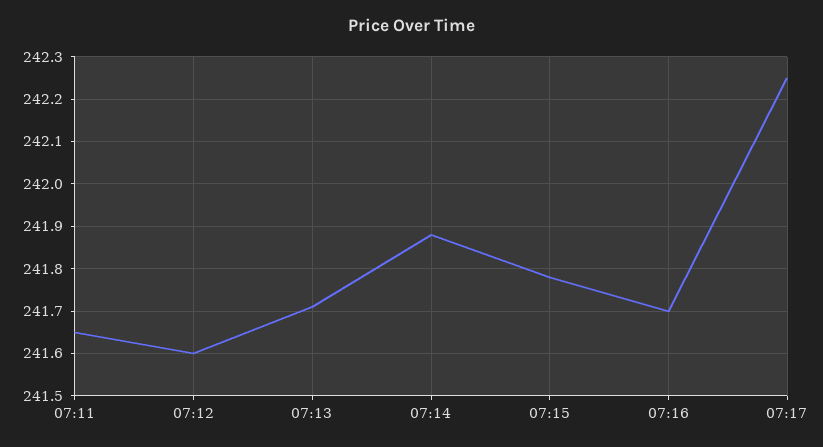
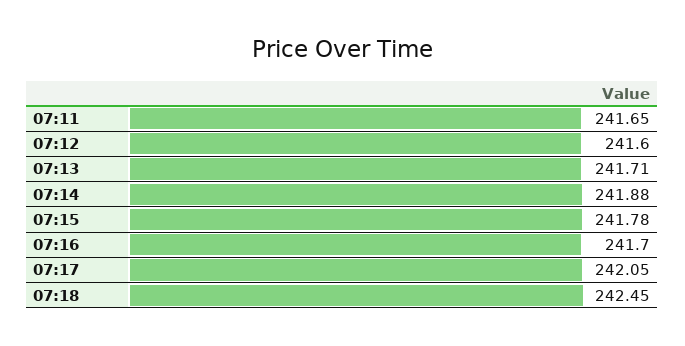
07:17: 242.25 -> 242.05
07:18: none -> 242.45

